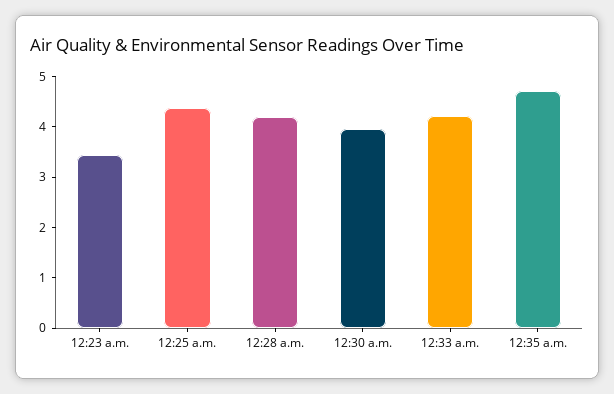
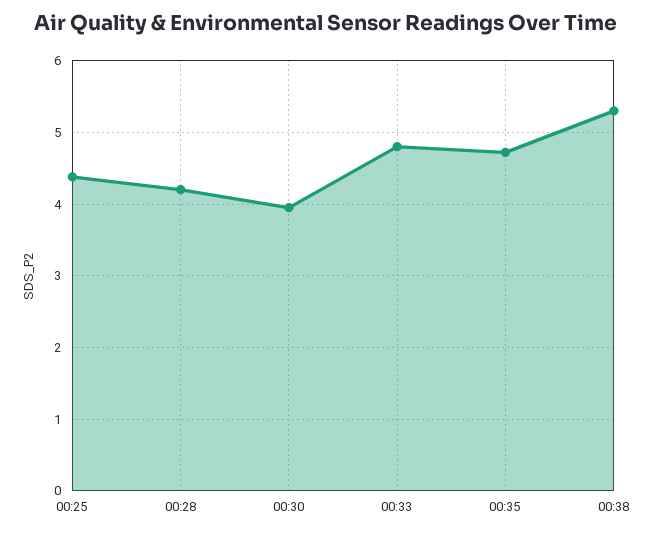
12:23 a.m.: 3.4 -> none
12:33 a.m.: 4.2 -> 4.8
00:38: none -> 5.3

